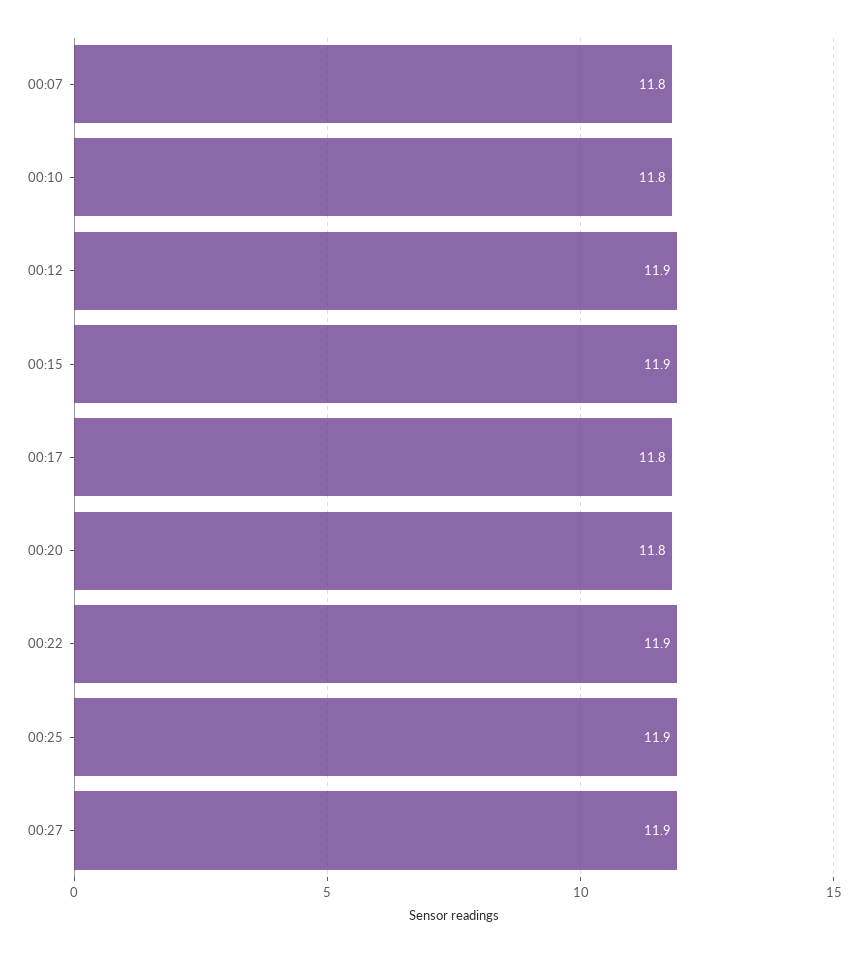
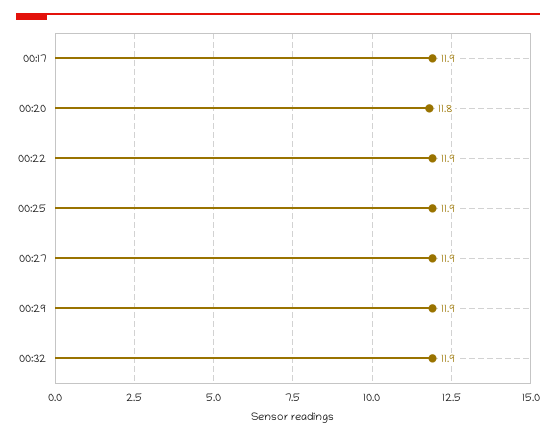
00:07: 11.8 -> none
00:10: 11.8 -> none
00:12: 11.9 -> none
00:15: 11.9 -> none
00:17: 11.8 -> 11.9
00:29: none -> 11.9
00:32: none -> 11.9

